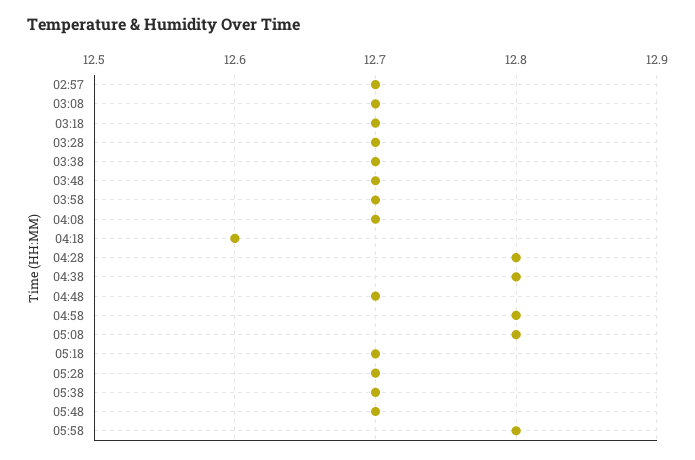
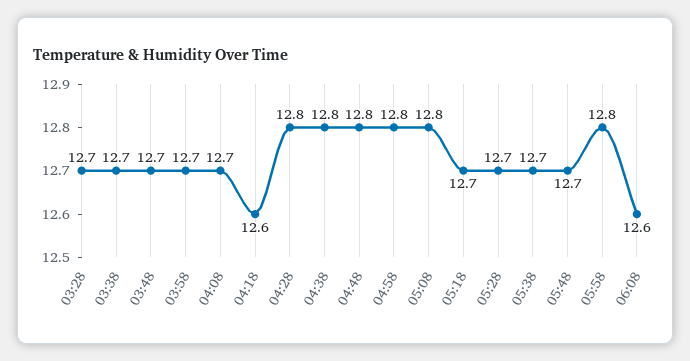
02:57: 12.7 -> none
03:08: 12.7 -> none
03:18: 12.7 -> none
04:48: 12.7 -> 12.8
06:08: none -> 12.6

